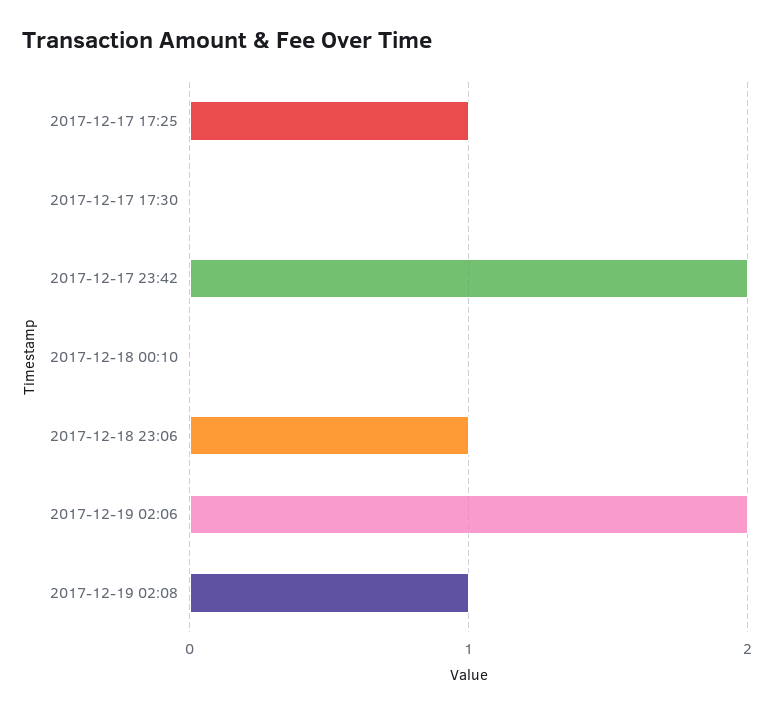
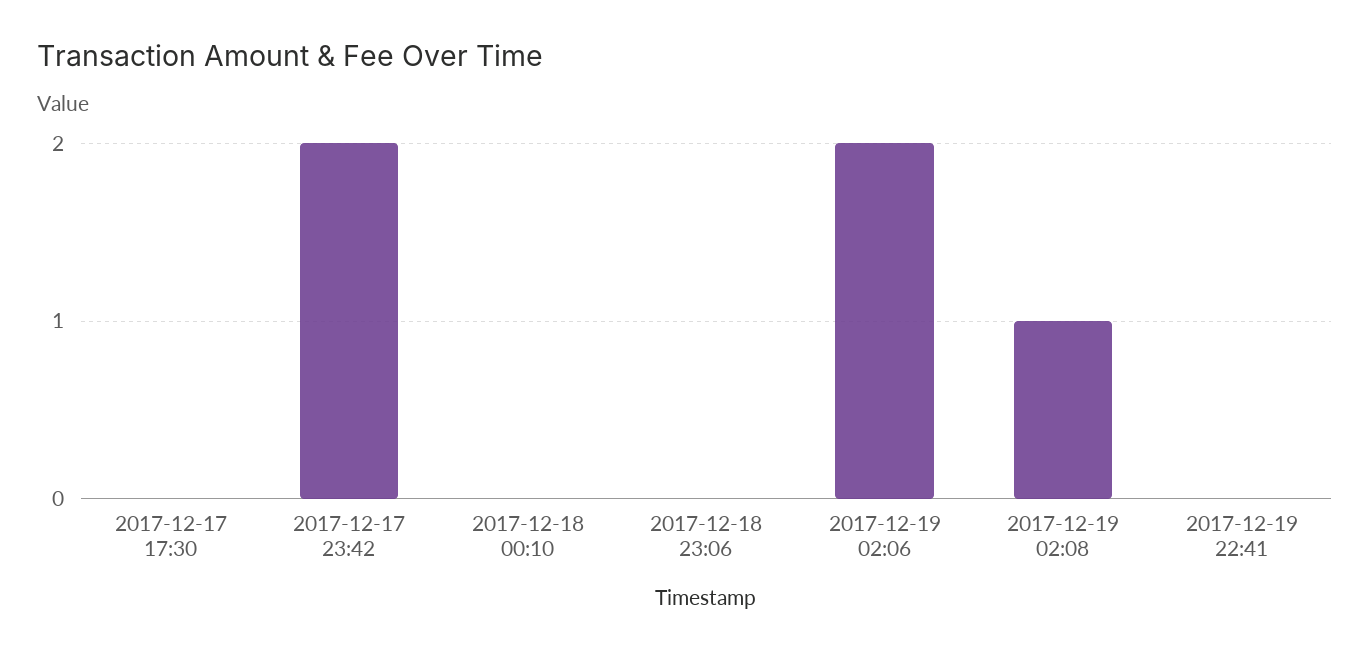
2017-12-17 17:25: 1 -> none
2017-12-18 23:06: 1 -> 0
2017-12-19 22:41: none -> 0

